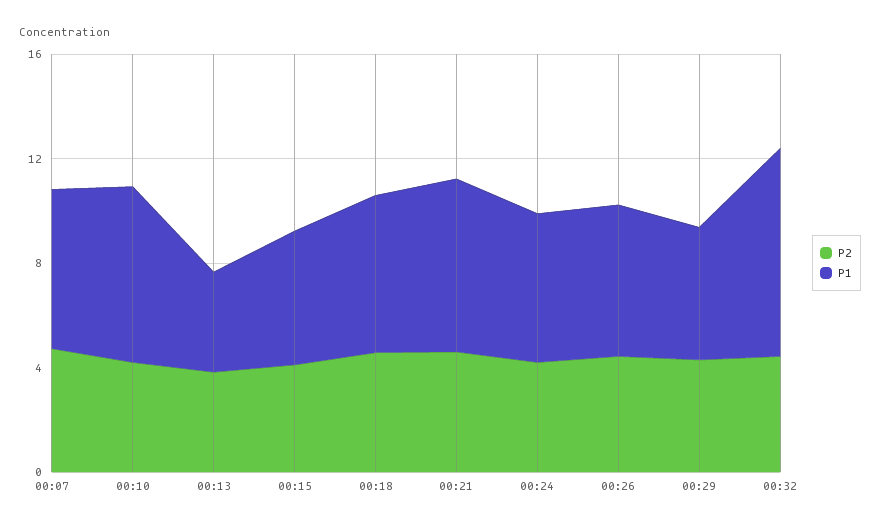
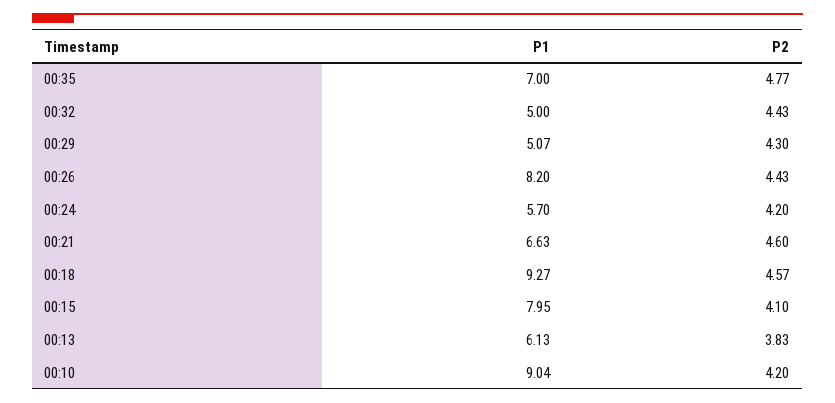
P2, 00:07: 5 -> none
P1, 00:07: 6 -> none
P1, 00:10: 7 -> 9.04
P1, 00:13: 4 -> 6.13
P1, 00:15: 5 -> 7.95
P1, 00:18: 6 -> 9.27
P1, 00:26: 6 -> 8.2
P1, 00:32: 8 -> 5
P1, 00:35: none -> 7
P2, 00:35: none -> 4.77

